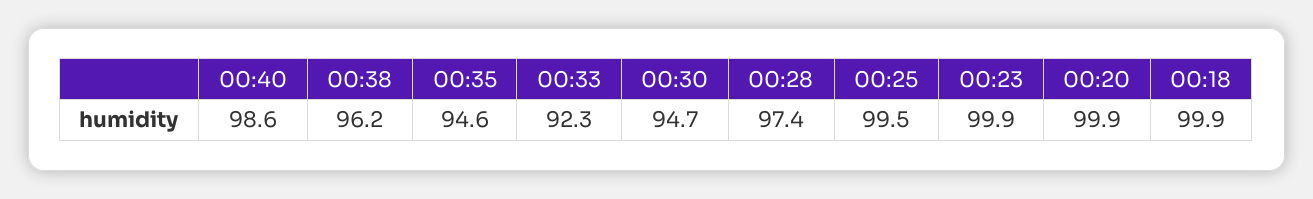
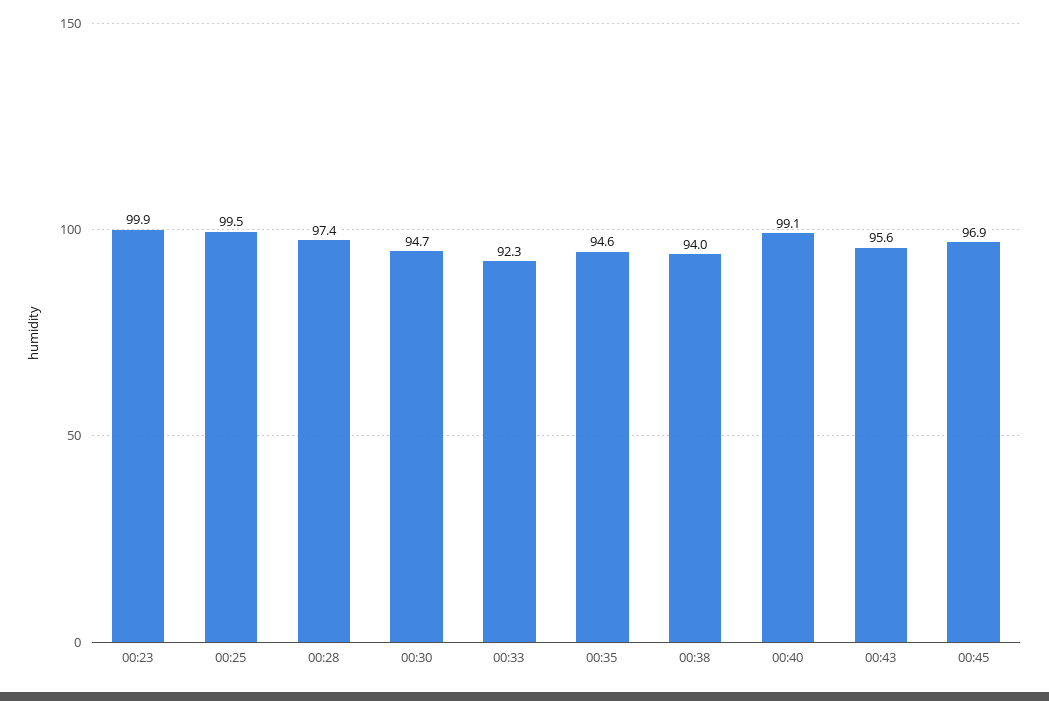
00:40: 98.6 -> 99.1
00:38: 96.2 -> 94
00:20: 99.9 -> none
00:18: 99.9 -> none
00:43: none -> 95.6
00:45: none -> 96.9

